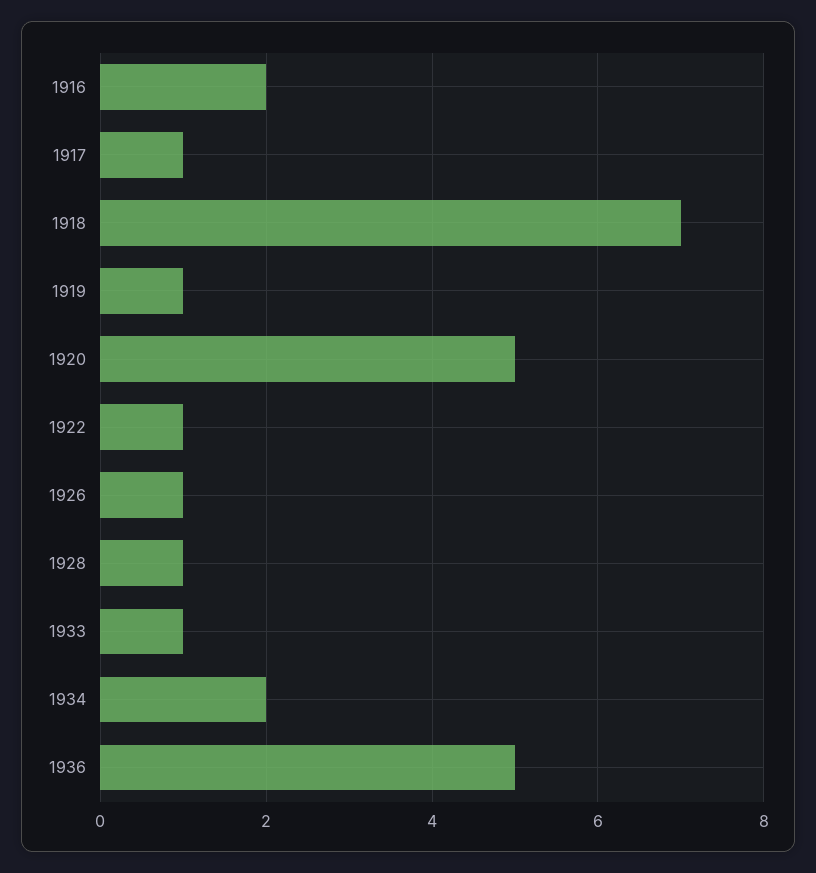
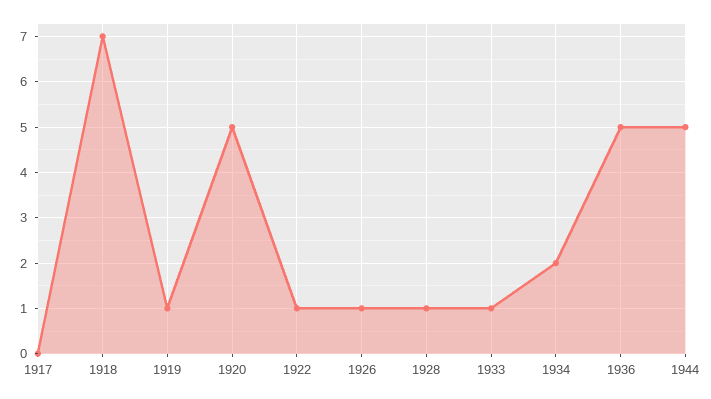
1916: 2 -> none
1917: 1 -> 0
1944: none -> 5

